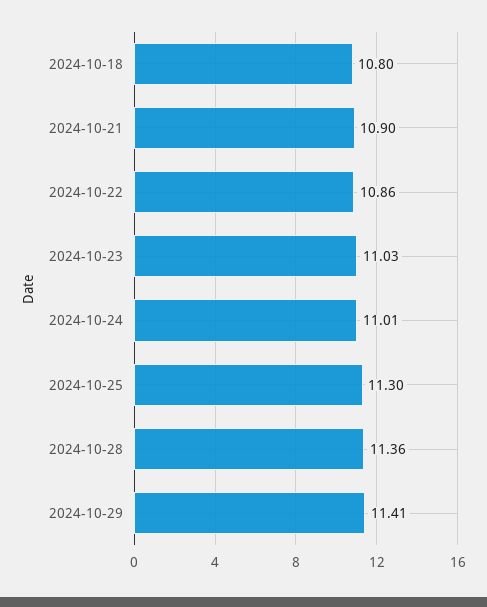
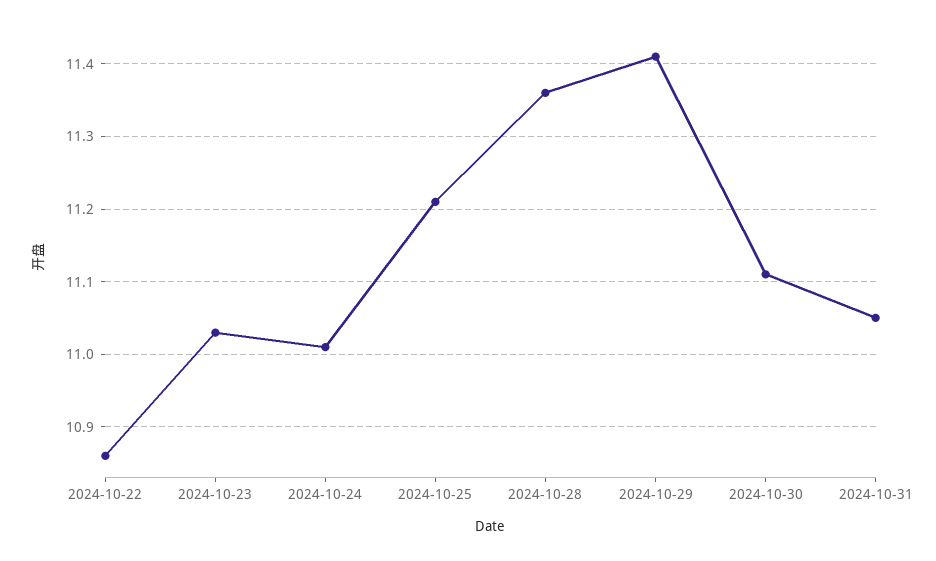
2024-10-18: 10.8 -> none
2024-10-21: 10.9 -> none
2024-10-25: 11.3 -> 11.21
2024-10-30: none -> 11.11
2024-10-31: none -> 11.05

